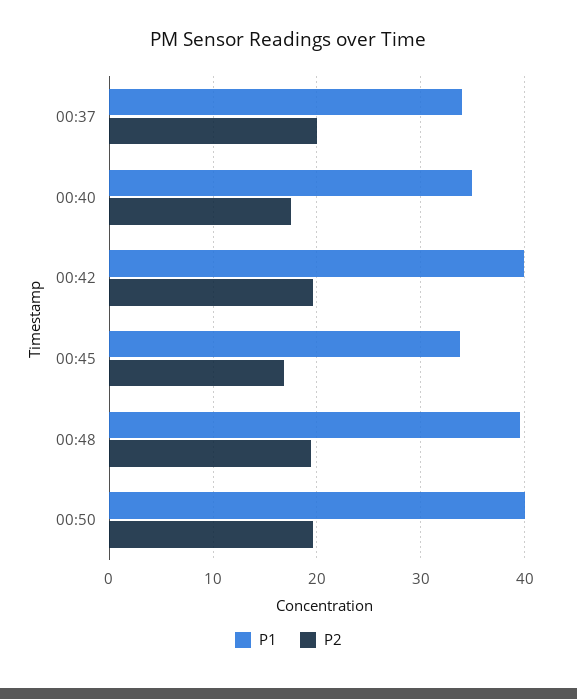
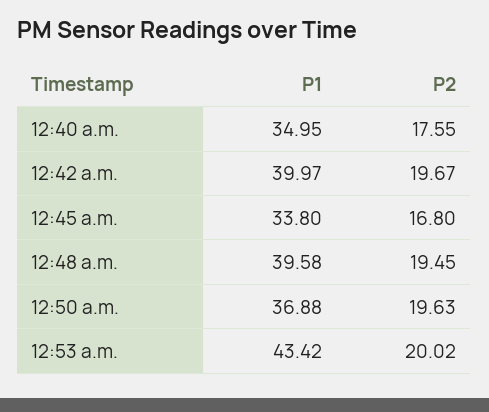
P1, 00:37: 34 -> none
P2, 00:37: 20 -> none
P1, 00:50: 40 -> 36.88
P1, 12:53 a.m.: none -> 43.42
P2, 12:53 a.m.: none -> 20.02

